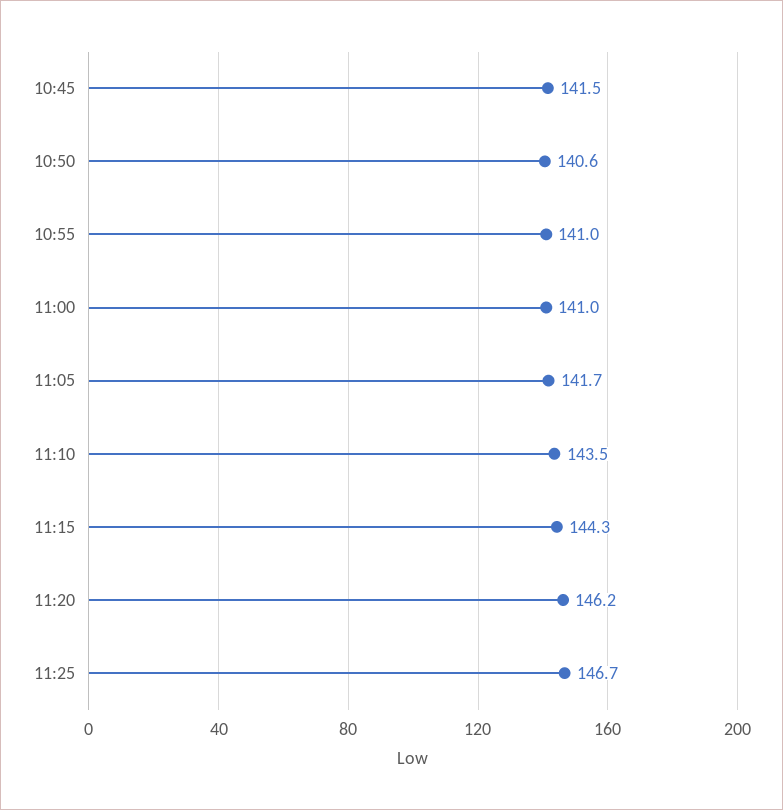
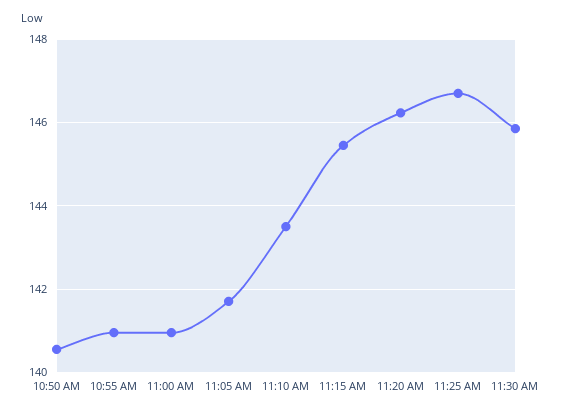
10:45: 141.5 -> none
11:15: 144.3 -> 145.4
11:30 AM: none -> 145.8

